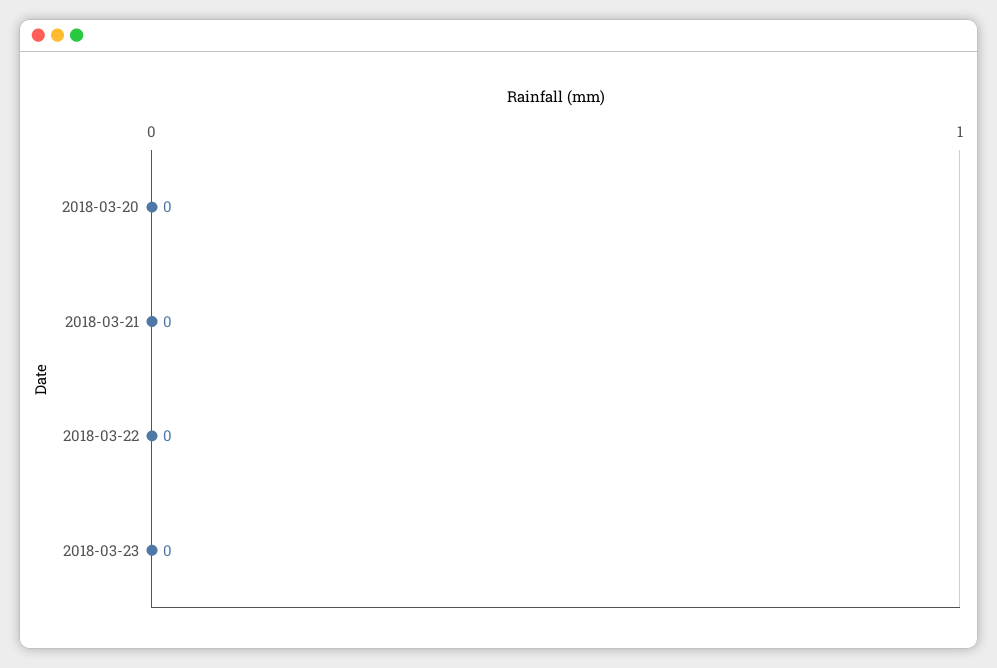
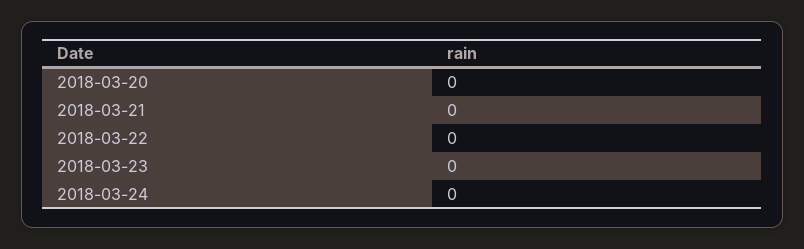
2018-03-24: none -> 0

